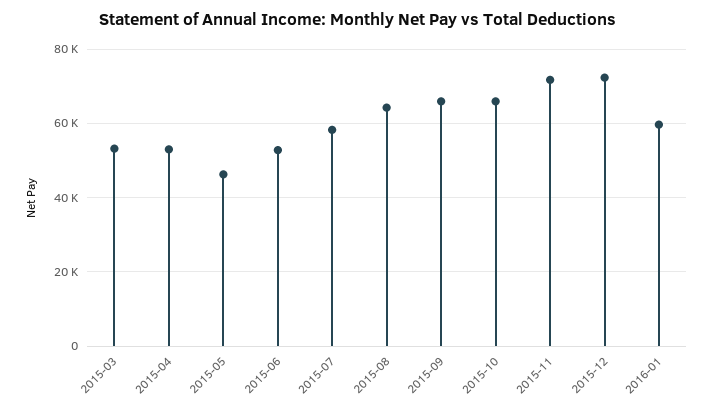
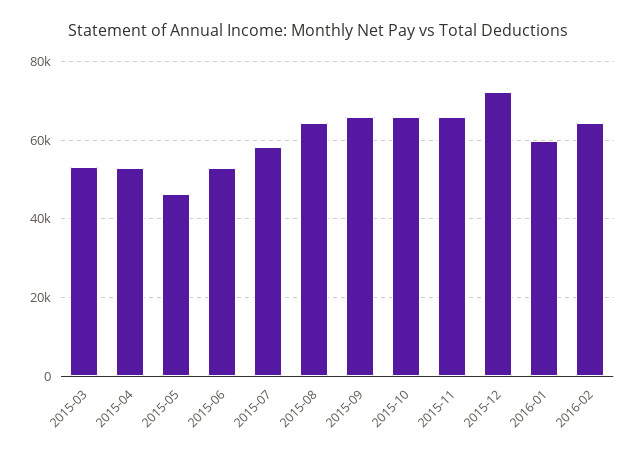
2015-11: 72000 -> 66000
2016-02: none -> 64000

